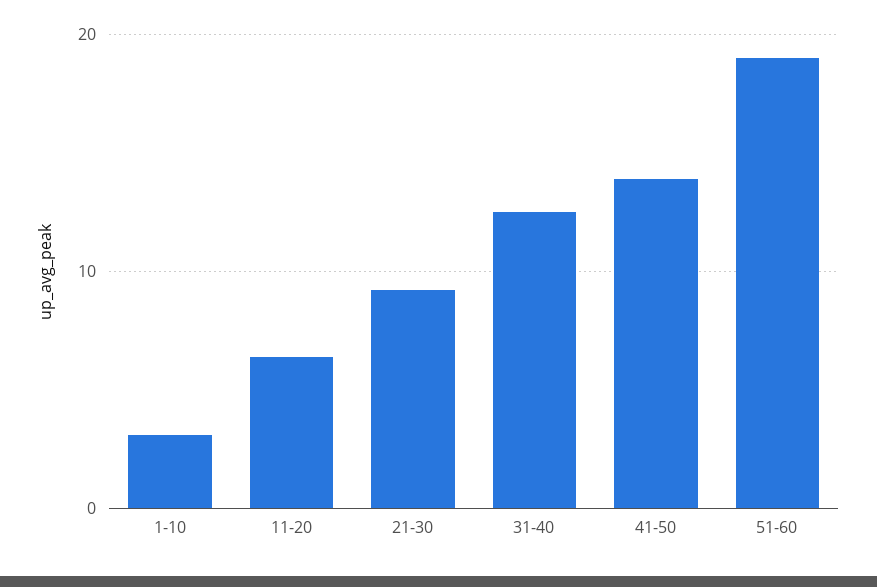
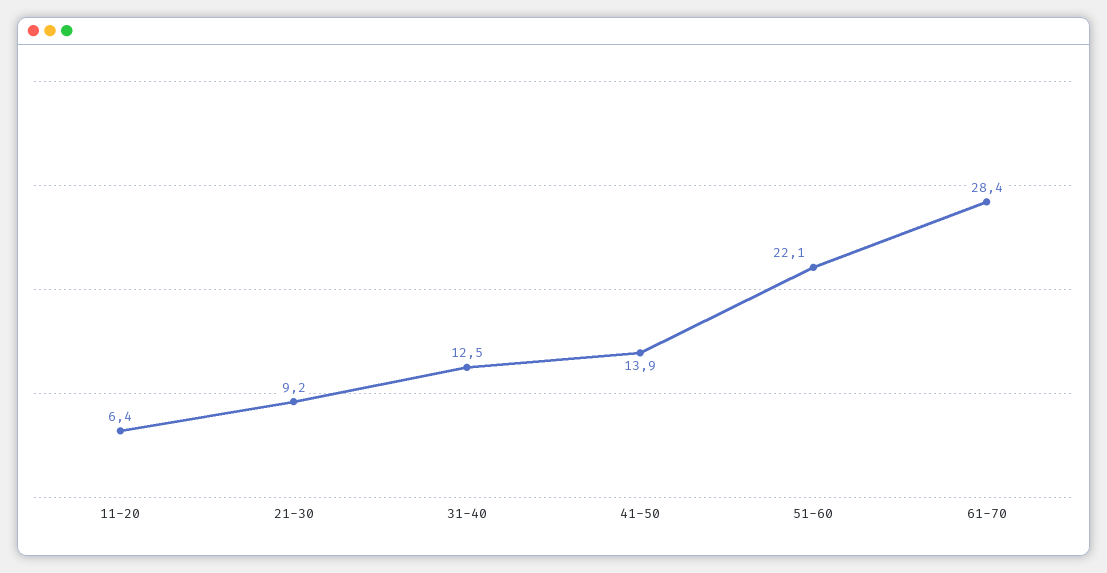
1-10: 3 -> none
51-60: 19 -> 22.1
61-70: none -> 28.4

